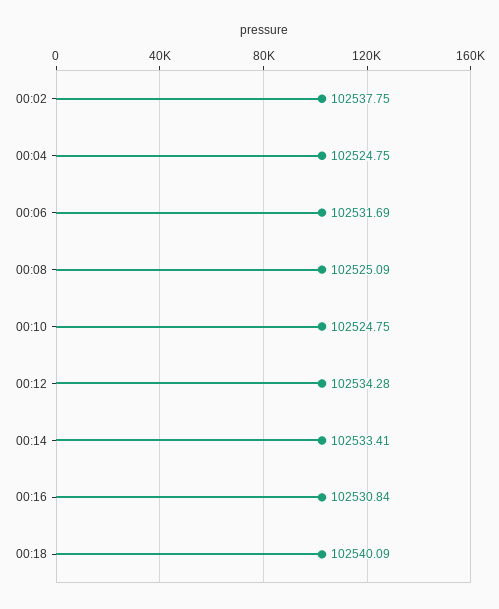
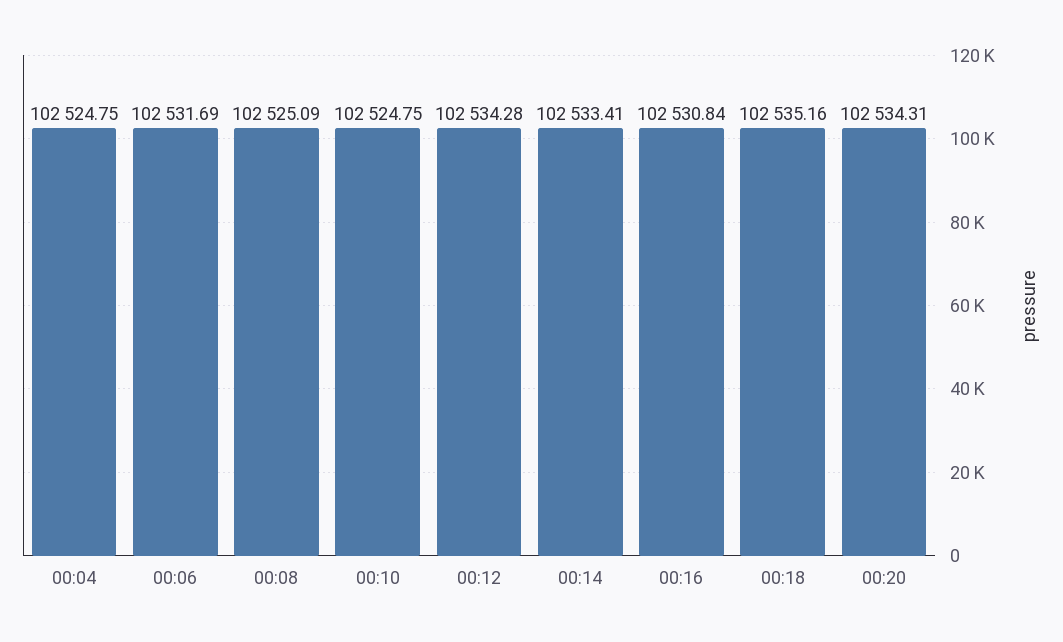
00:02: 102537.75 -> none
00:18: 102540.09 -> 102535.16
00:20: none -> 102534.31

